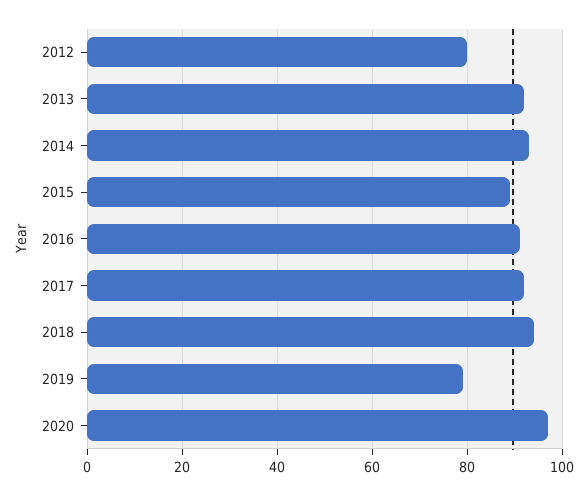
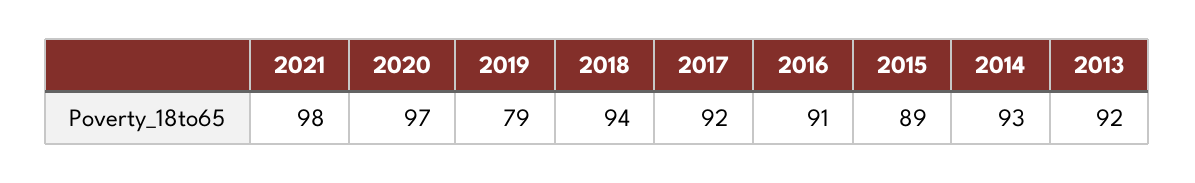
2012: 80 -> none
2021: none -> 98

